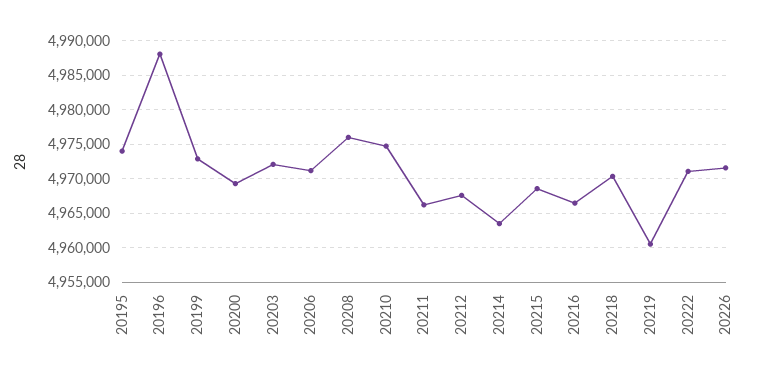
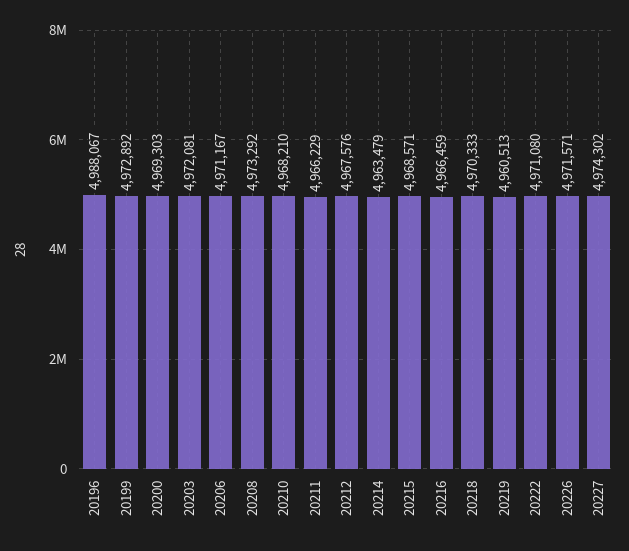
20195: 4974000 -> none
20208: 4976000 -> 4973292
20210: 4975000 -> 4968210
20227: none -> 4974302

